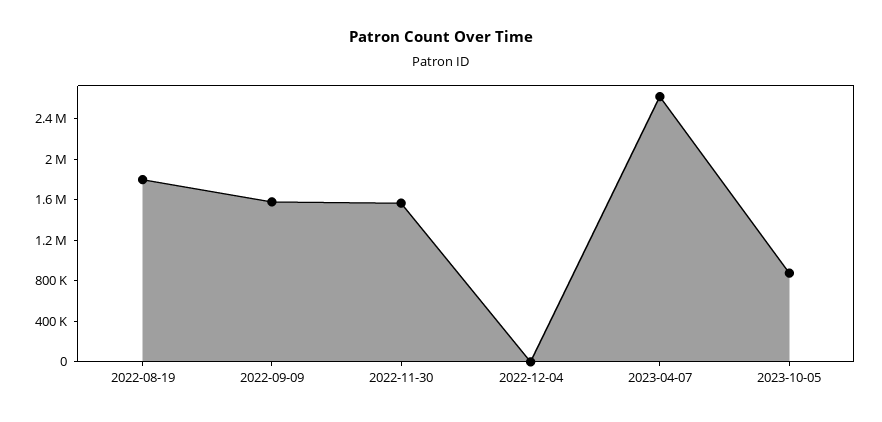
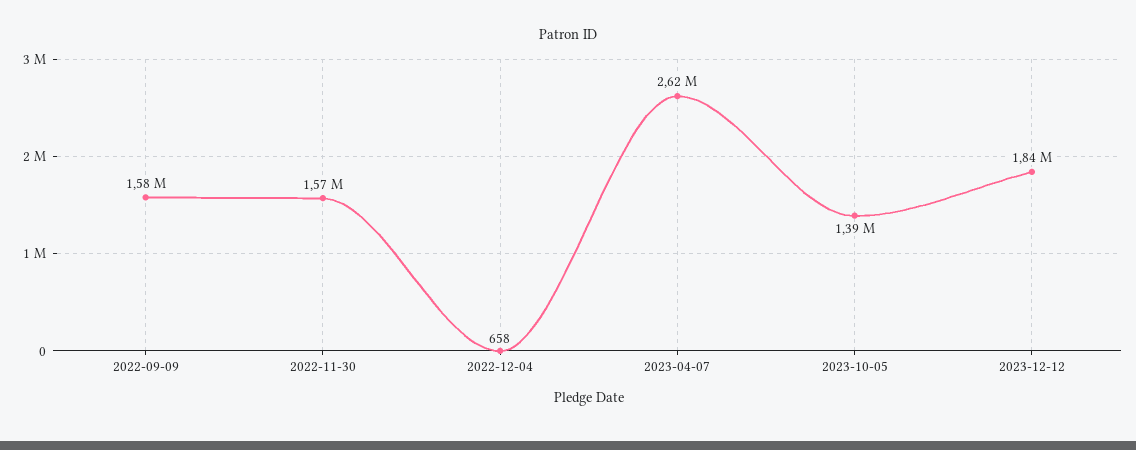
2022-08-19: 1800000 -> none
2023-10-05: 900000 -> 1390000
2023-12-12: none -> 1840000

